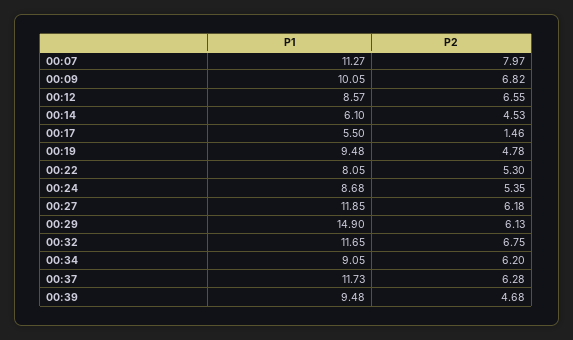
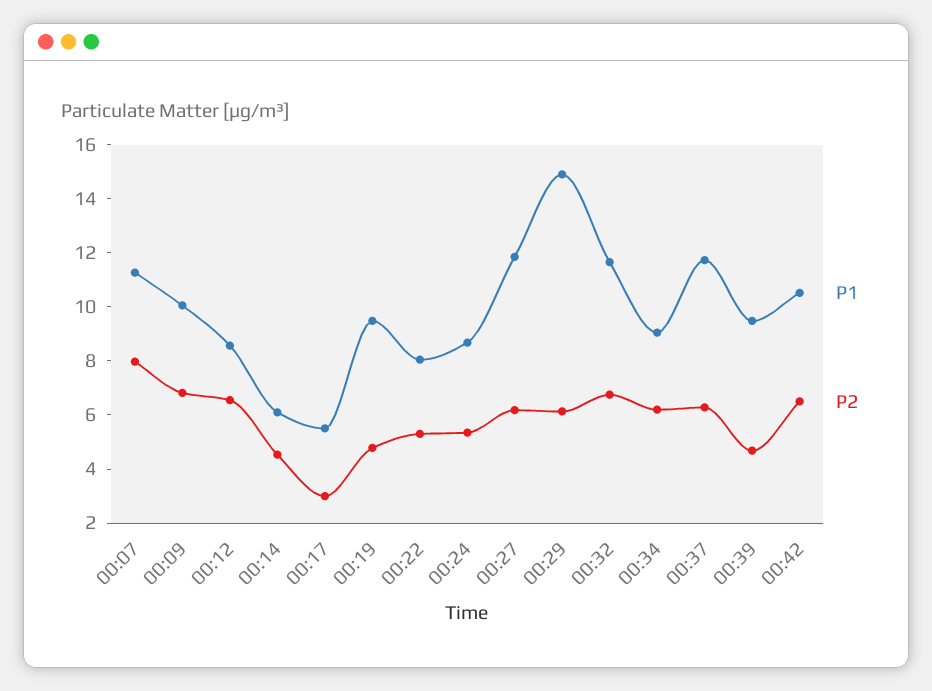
P2, 00:17: 1.46 -> 3
P1, 00:42: none -> 10.5
P2, 00:42: none -> 6.5

